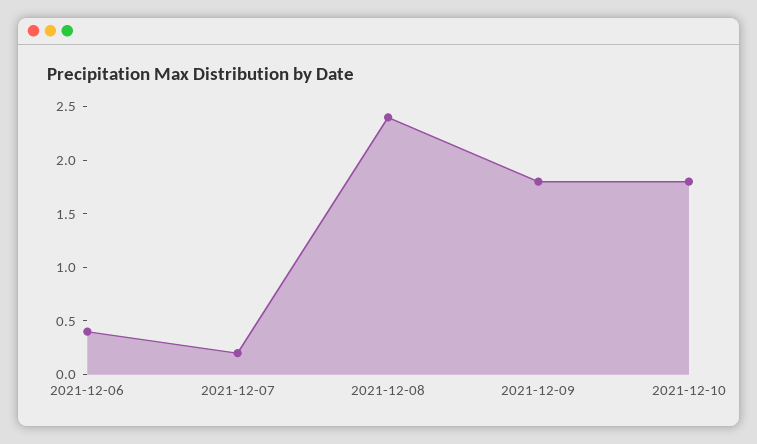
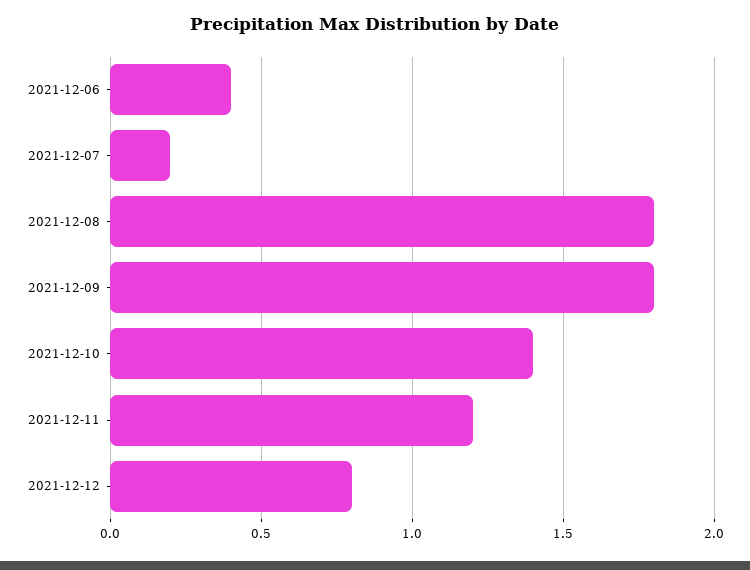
2021-12-08: 2.4 -> 1.8
2021-12-10: 1.8 -> 1.4
2021-12-11: none -> 1.2
2021-12-12: none -> 0.8

